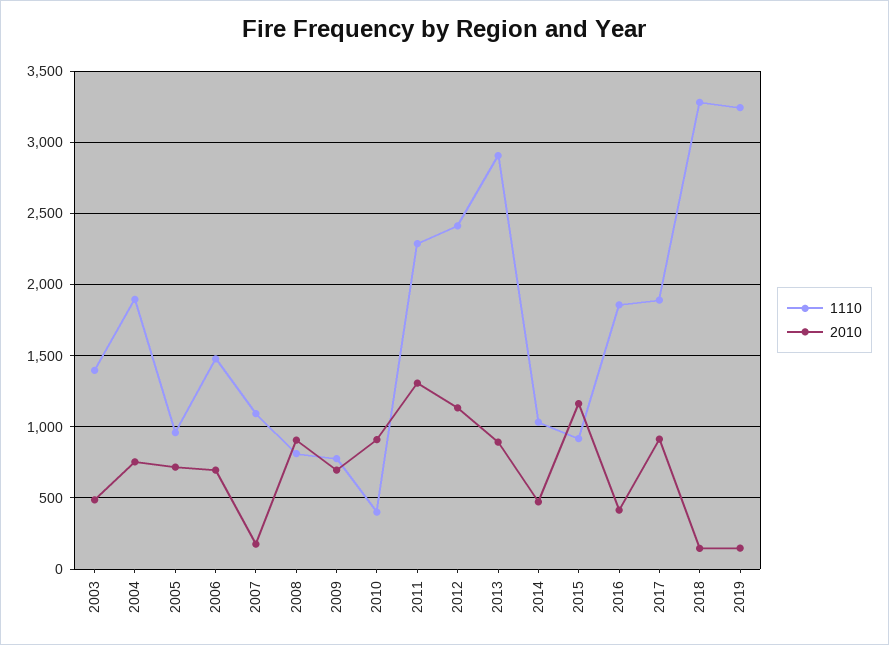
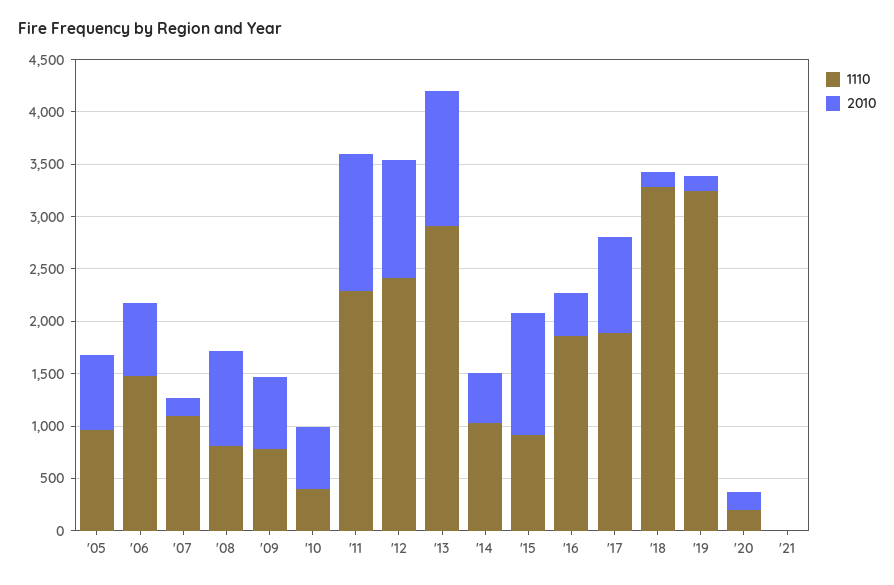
1110, 2003: 1400 -> none
2010, 2003: 500 -> none
1110, 2004: 1900 -> none
2010, 2004: 750 -> none
2010, 2010: 900 -> 600
2010, 2013: 900 -> 1300
1110, '20: none -> 200
2010, '20: none -> 200
1110, '21: none -> 0
2010, '21: none -> 0

